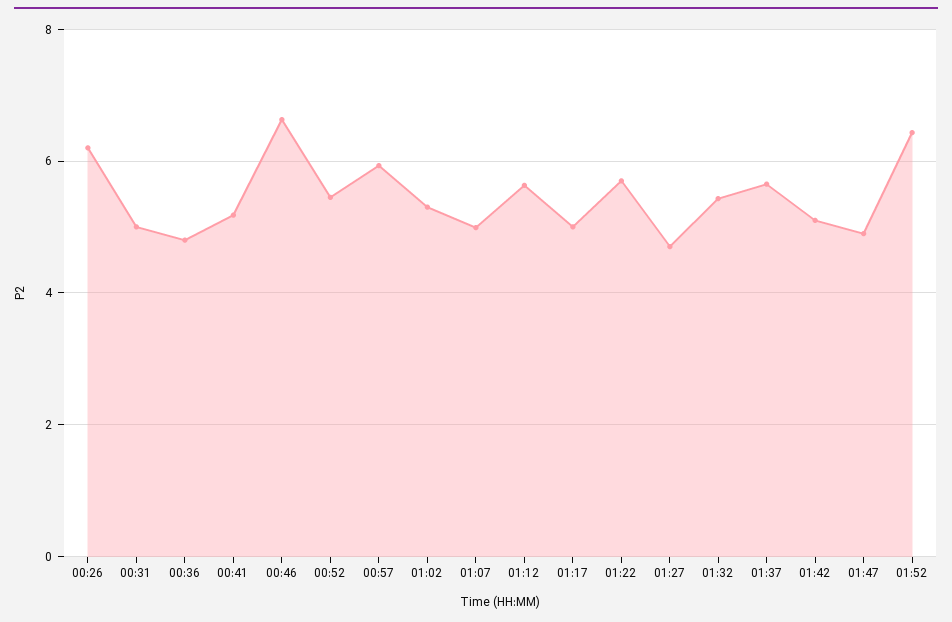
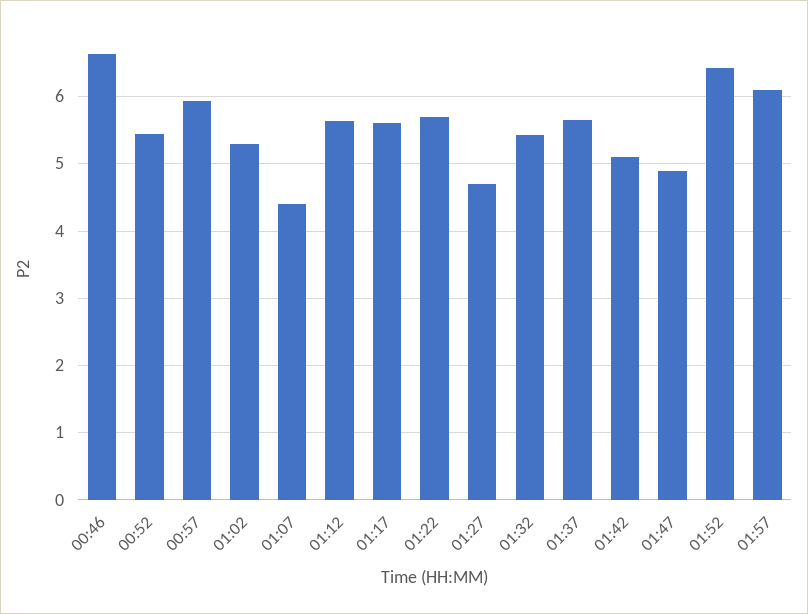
00:26: 6.2 -> none
00:31: 5 -> none
00:36: 4.8 -> none
00:41: 5.2 -> none
01:07: 5 -> 4.4
01:17: 5 -> 5.6
01:57: none -> 6.1

